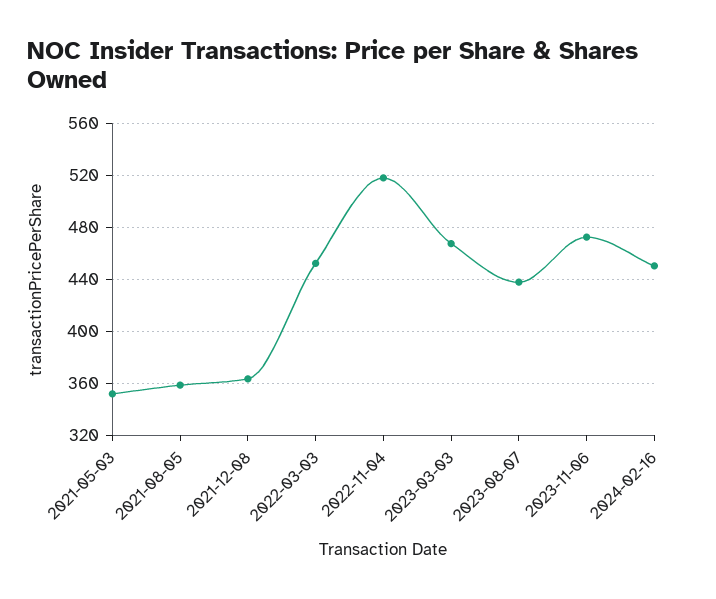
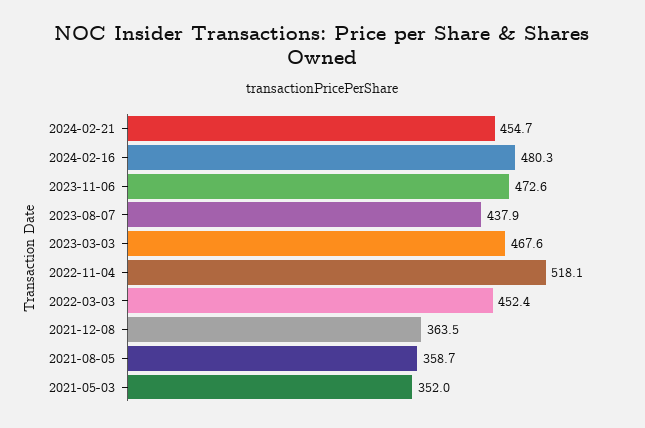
2024-02-16: 450 -> 480.3
2024-02-21: none -> 454.7

